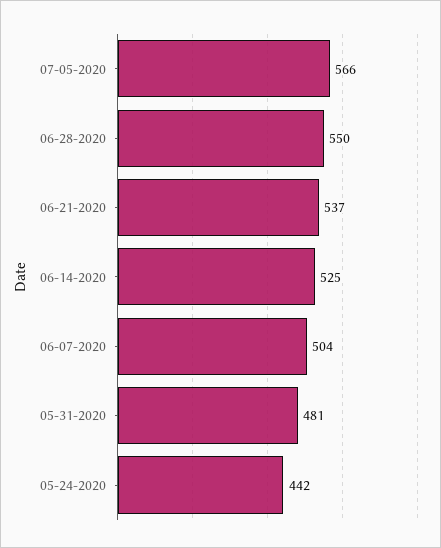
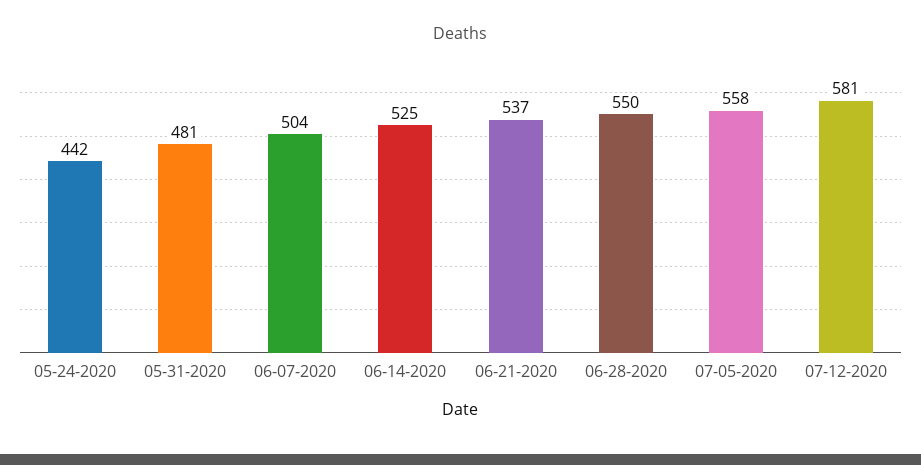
07-05-2020: 566 -> 558
07-12-2020: none -> 581

